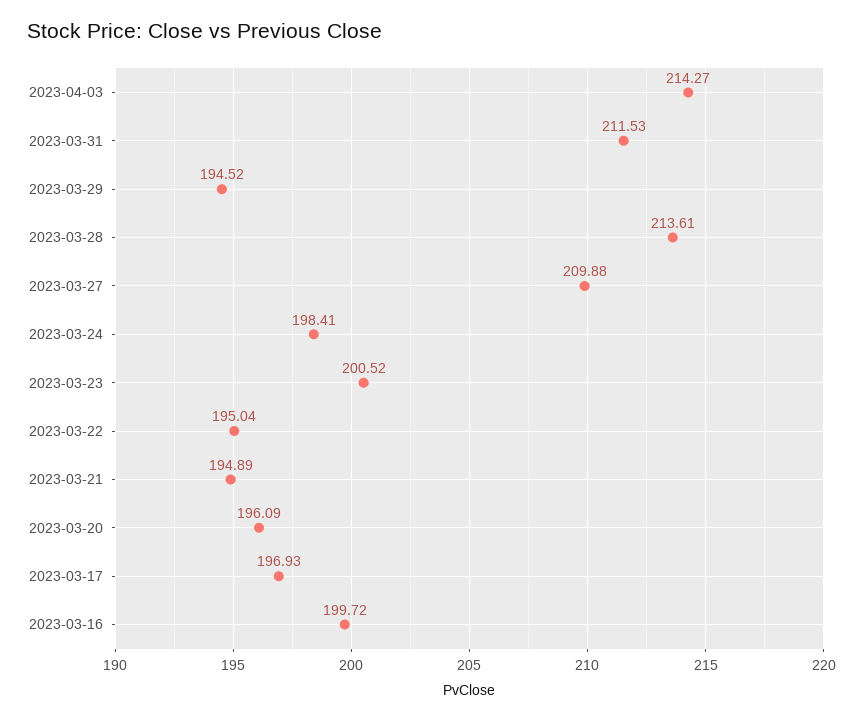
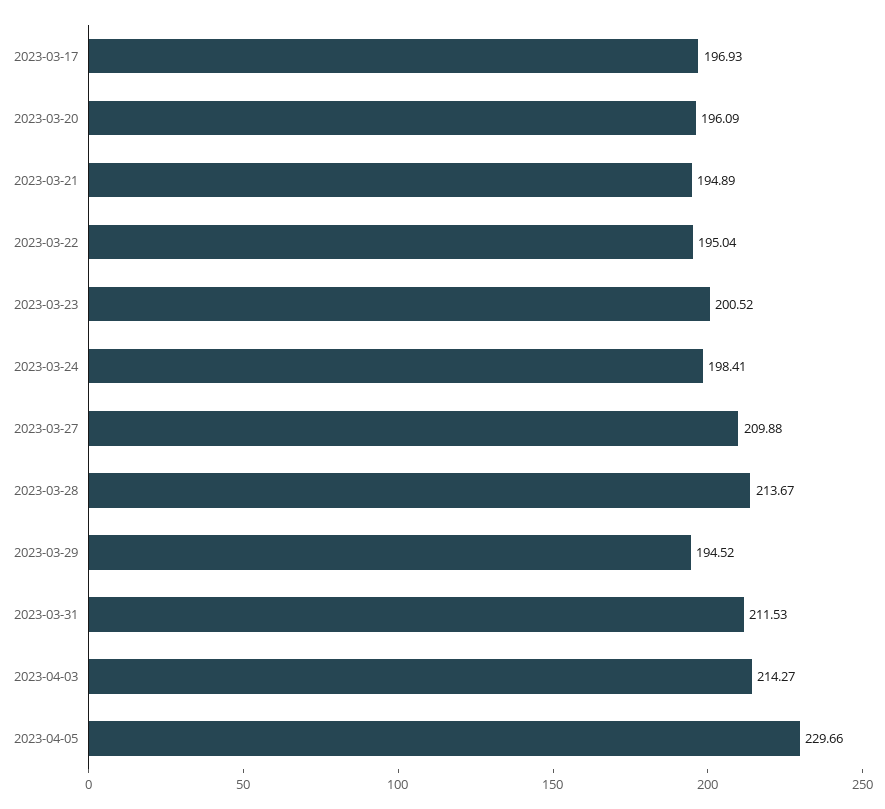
2023-03-28: 213.61 -> 213.67
2023-03-16: 199.72 -> none
2023-04-05: none -> 229.66

